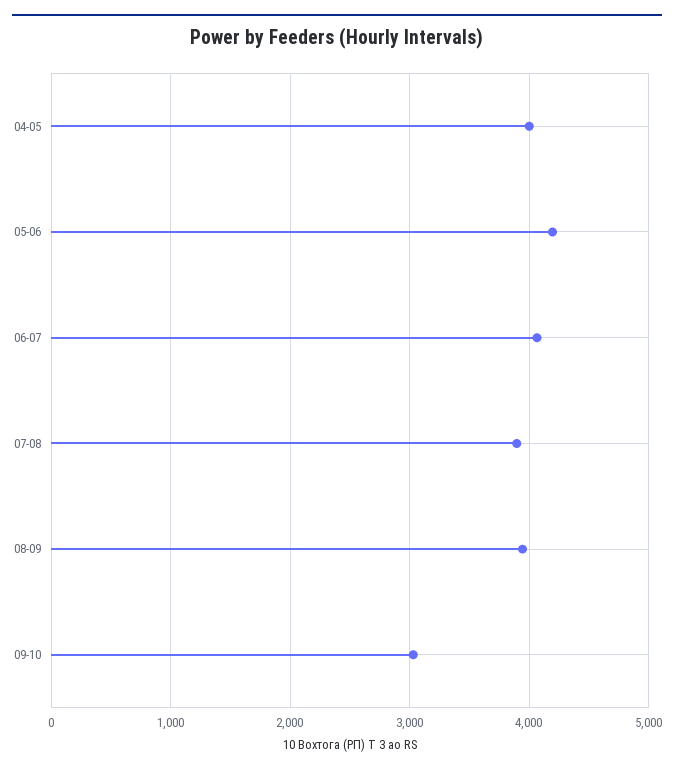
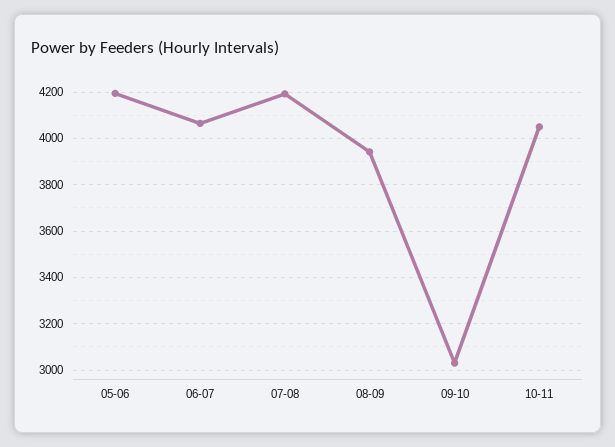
04-05: 4000 -> none
07-08: 3900 -> 4200
10-11: none -> 4050

